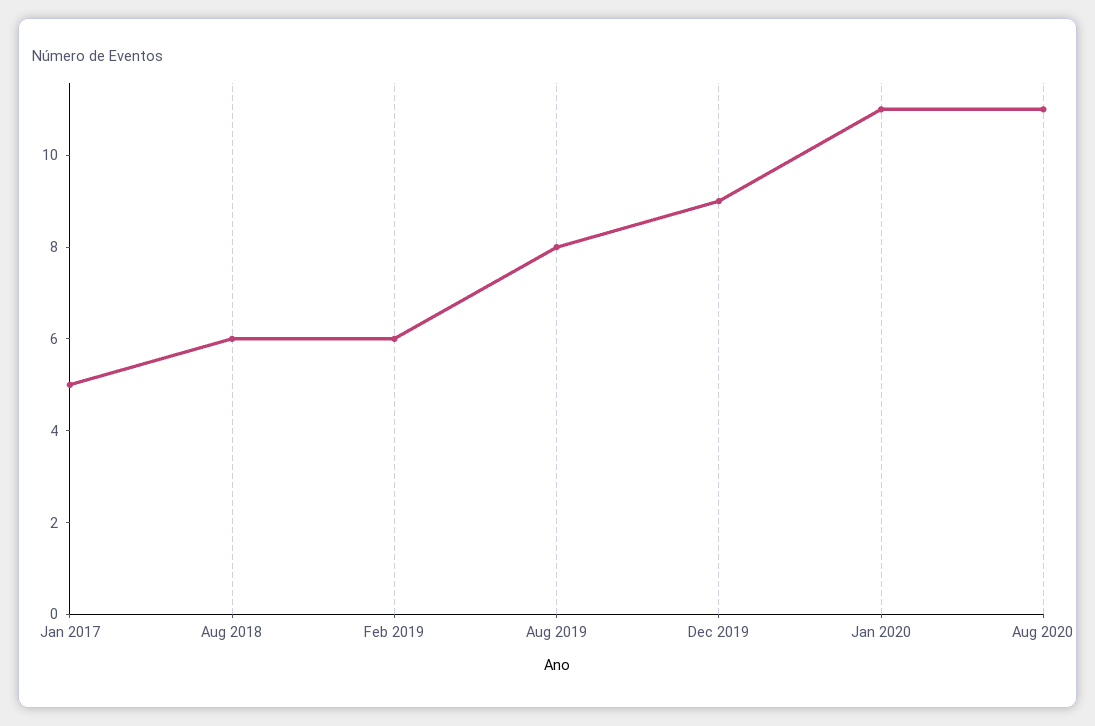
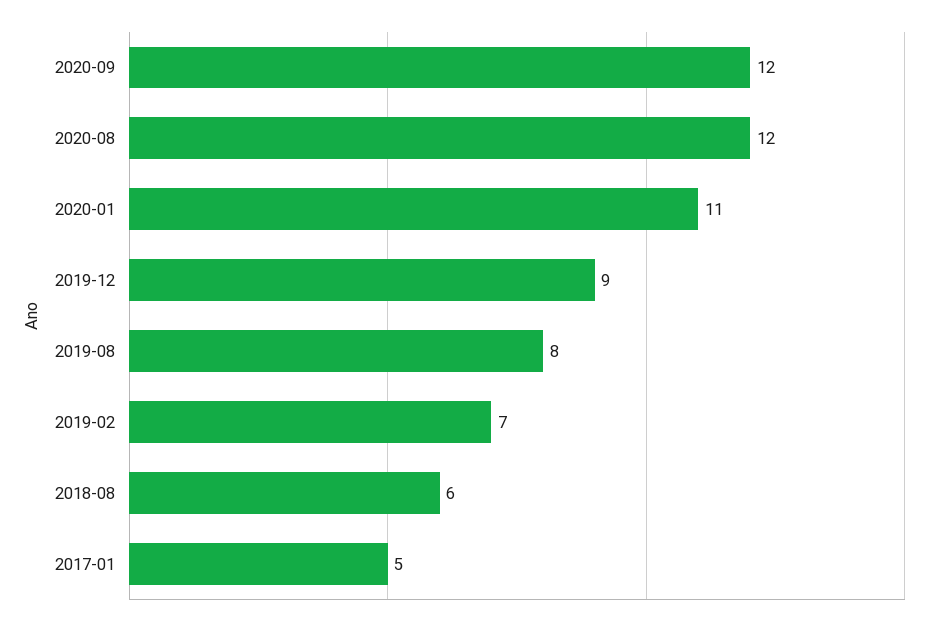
Feb 2019: 6 -> 7
Aug 2020: 11 -> 12
2020-09: none -> 12

